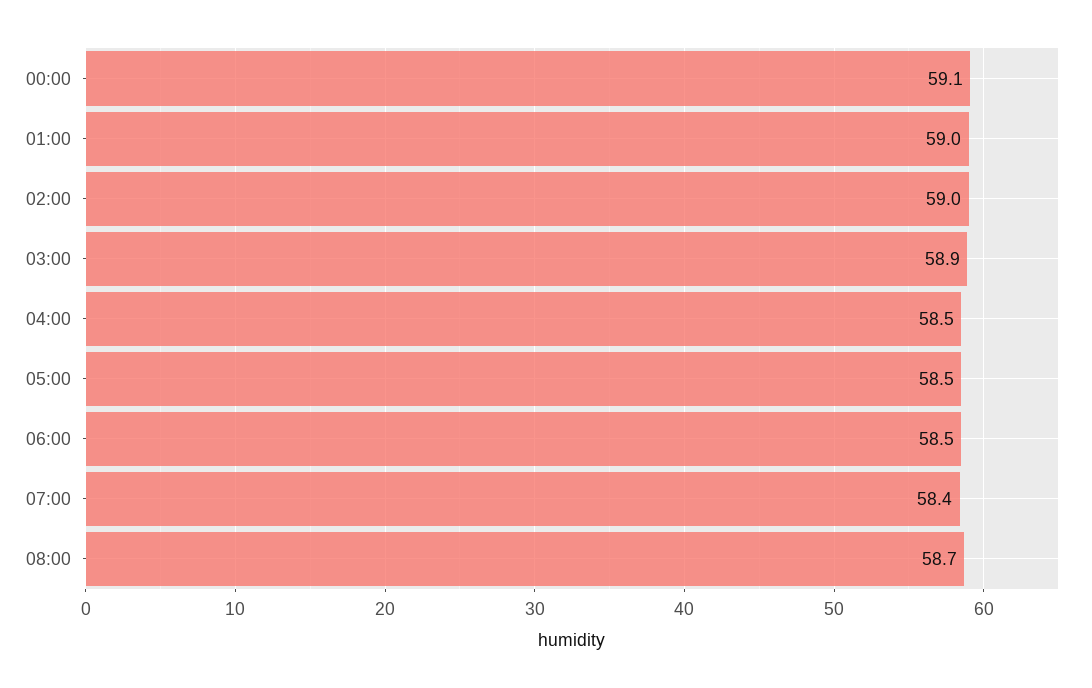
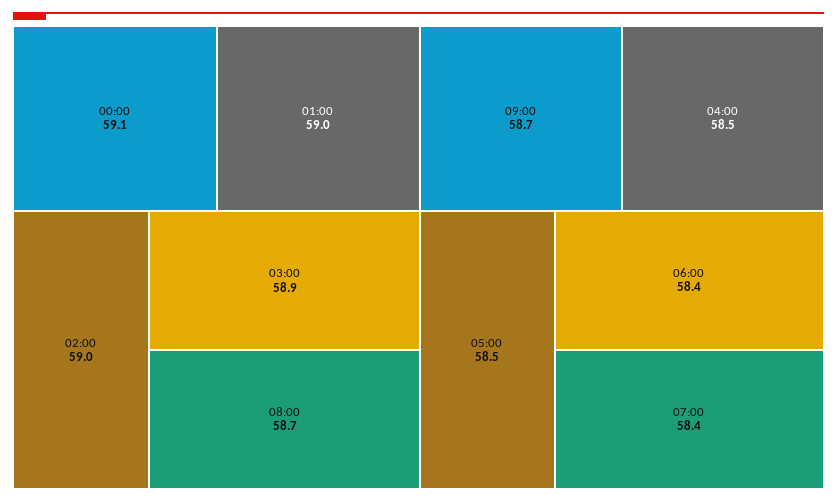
06:00: 58.5 -> 58.4
09:00: none -> 58.7

